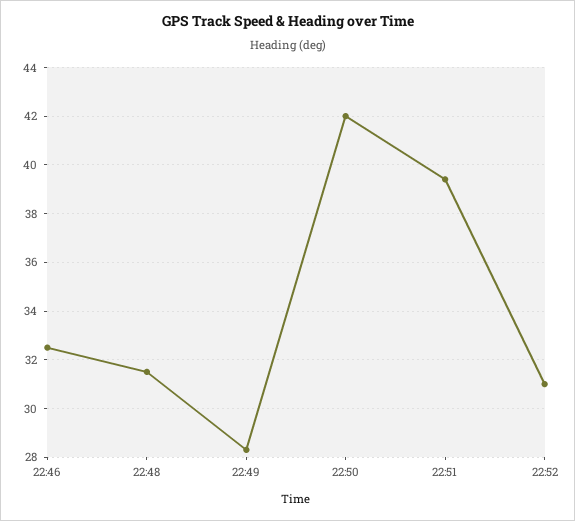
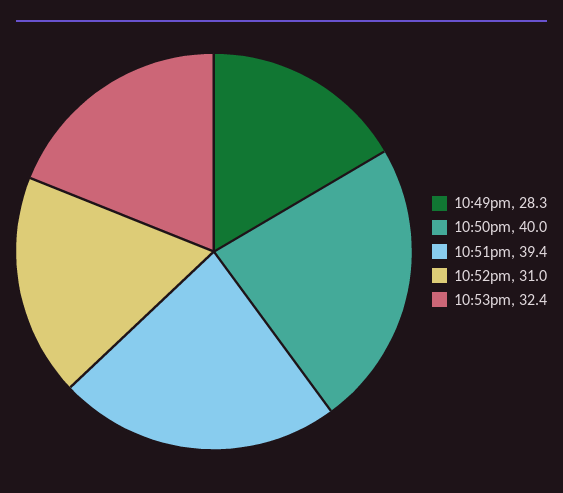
22:46: 32.5 -> none
22:48: 31.5 -> none
22:50: 42 -> 40
10:53pm: none -> 32.4

